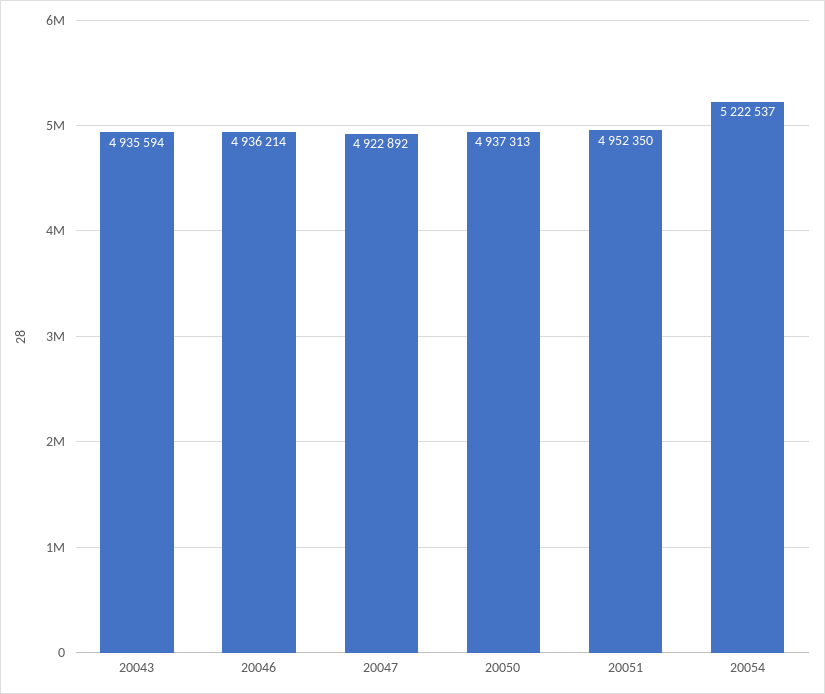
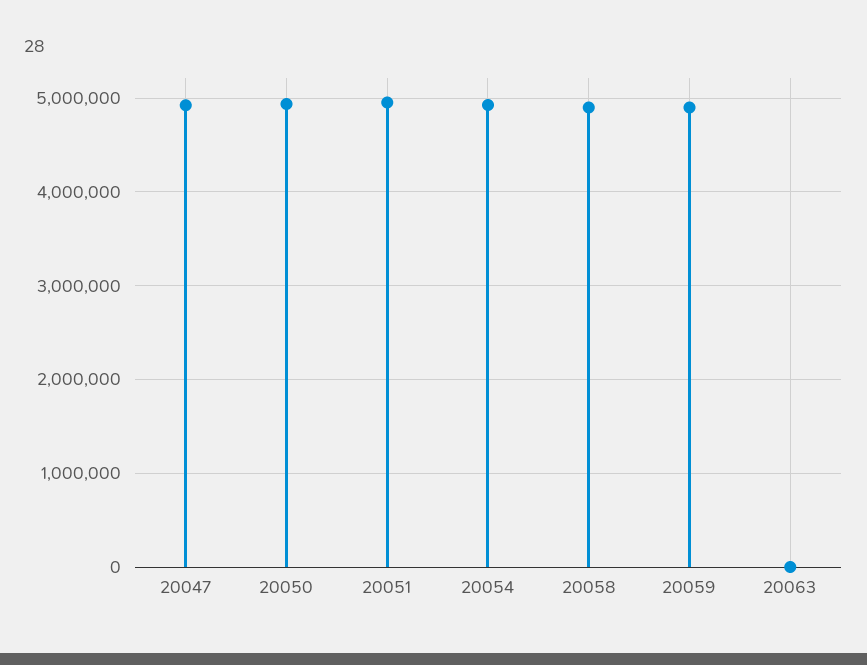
20043: 4935594 -> none
20046: 4936214 -> none
20054: 5222537 -> 4900000
20058: none -> 4900000
20059: none -> 4900000
20063: none -> 0

